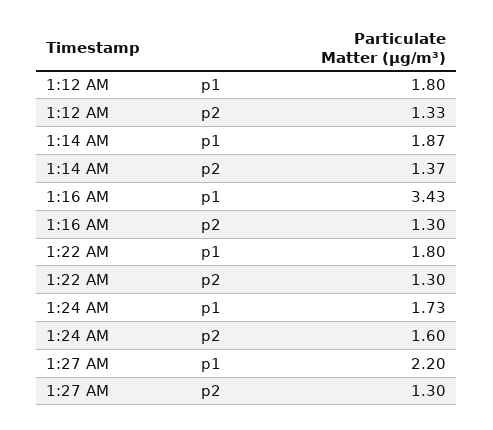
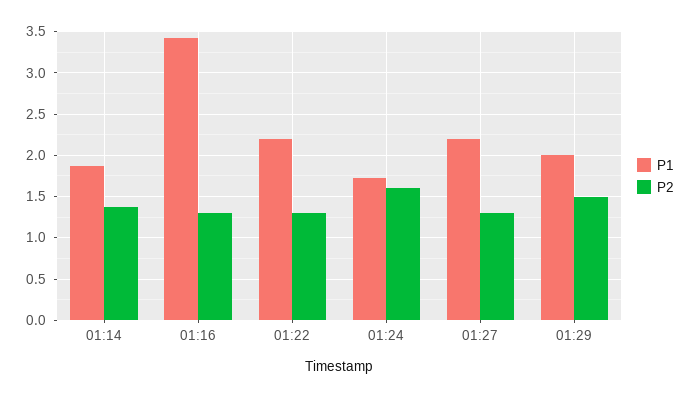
p1, 1:12 AM: 1.8 -> none
p2, 1:12 AM: 1.33 -> none
p1, 1:22 AM: 1.8 -> 2.2
p1, 01:29: none -> 2
p2, 01:29: none -> 1.5

